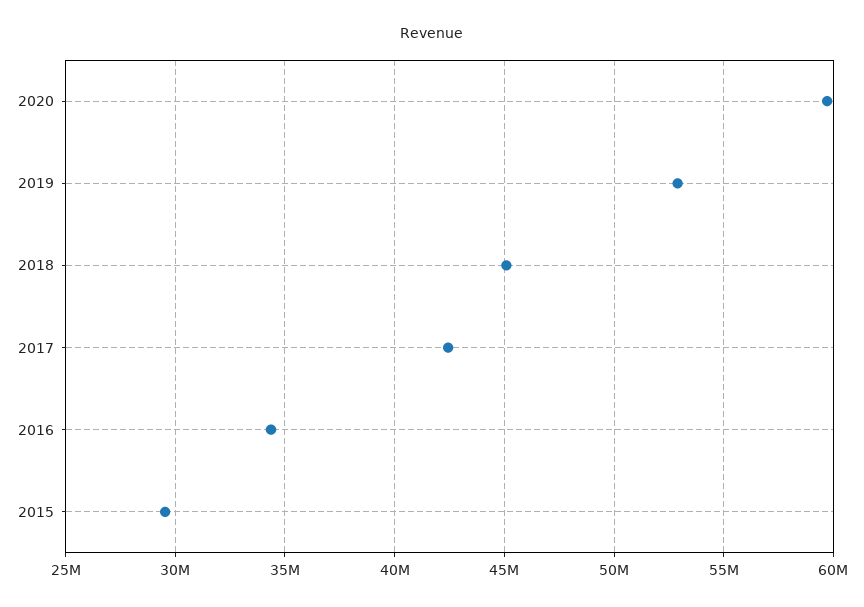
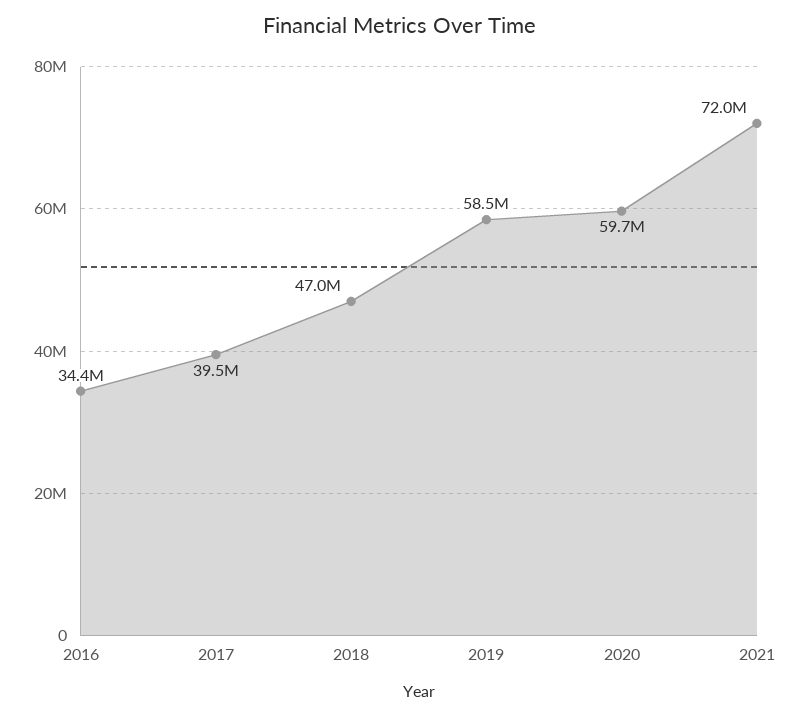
2019: 53000000 -> 58500000
2018: 45000000 -> 47000000
2017: 42500000 -> 39500000
2015: 29500000 -> none
2021: none -> 72000000

